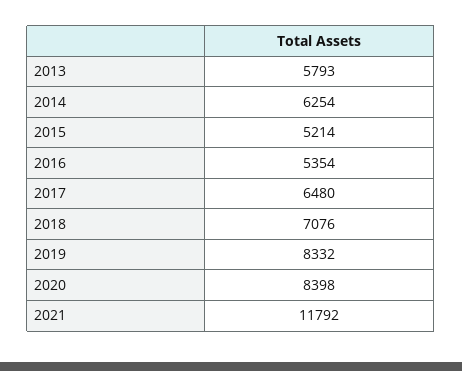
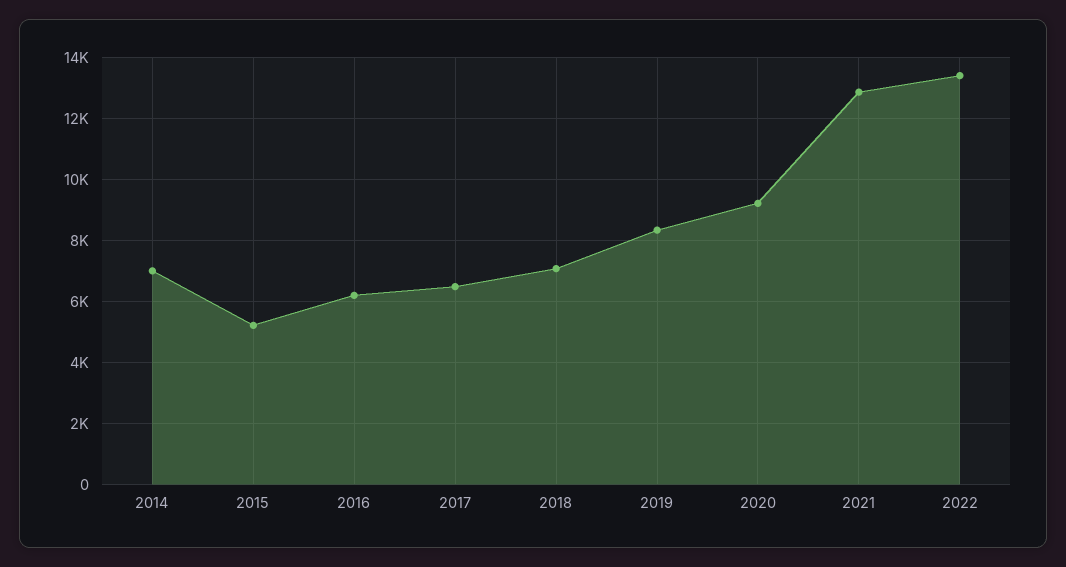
2013: 5793 -> none
2014: 6254 -> 7000
2016: 5354 -> 6200
2020: 8398 -> 9200
2021: 11792 -> 12800
2022: none -> 13400

